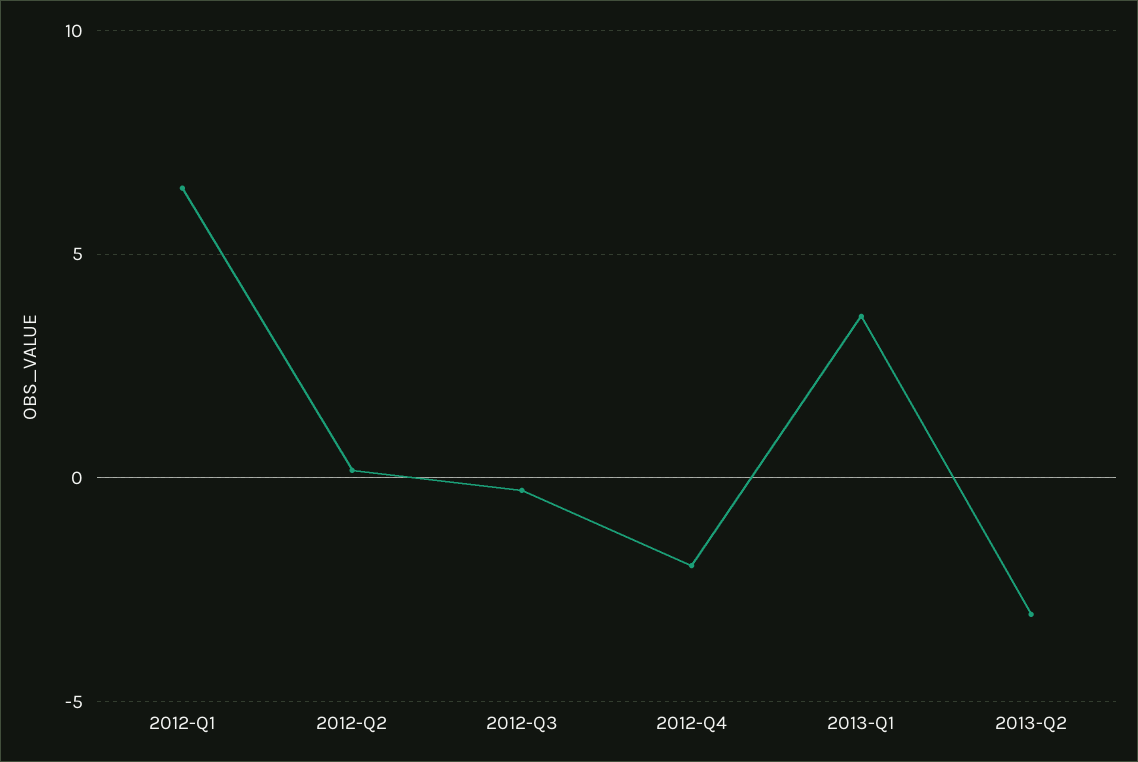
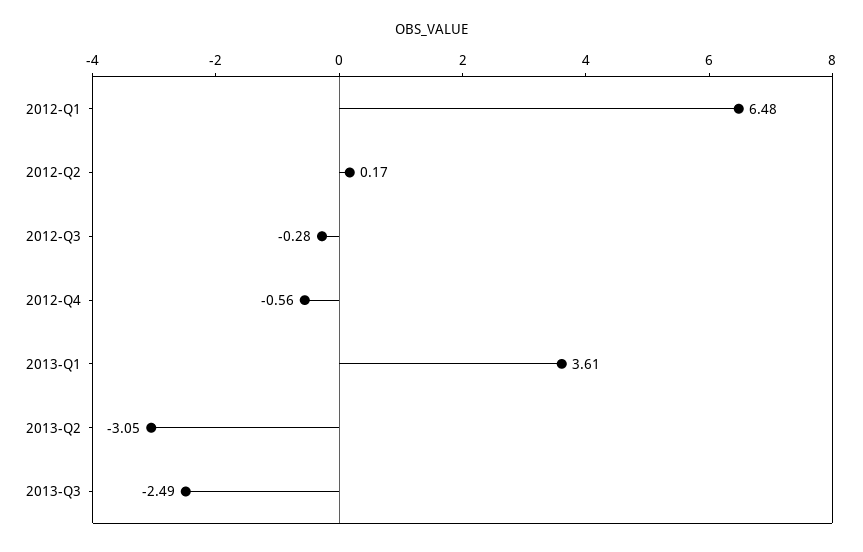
2012-Q4: -2 -> -0.56
2013-Q3: none -> -2.49

